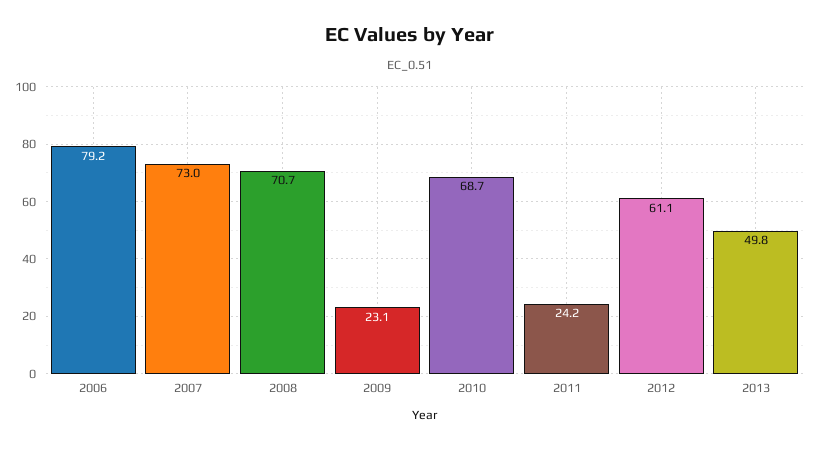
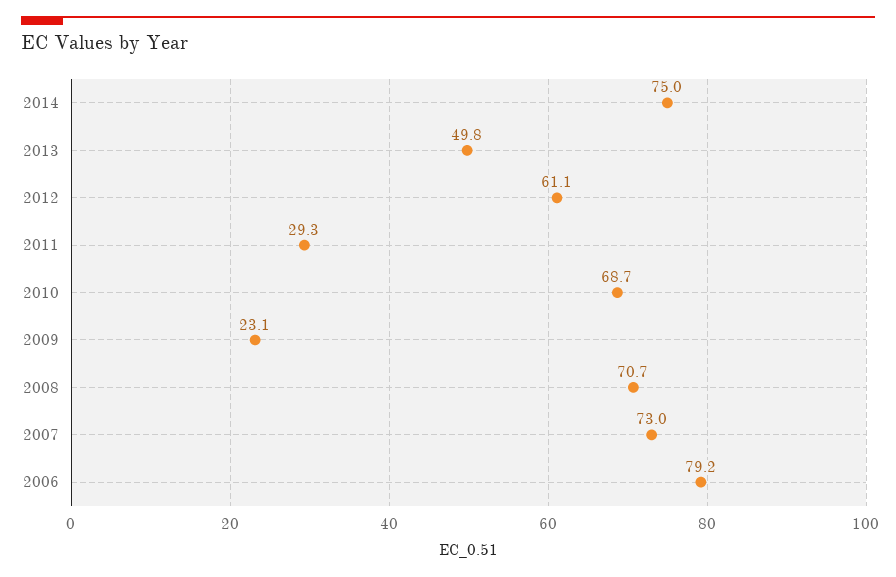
2011: 24.2 -> 29.3
2014: none -> 75

